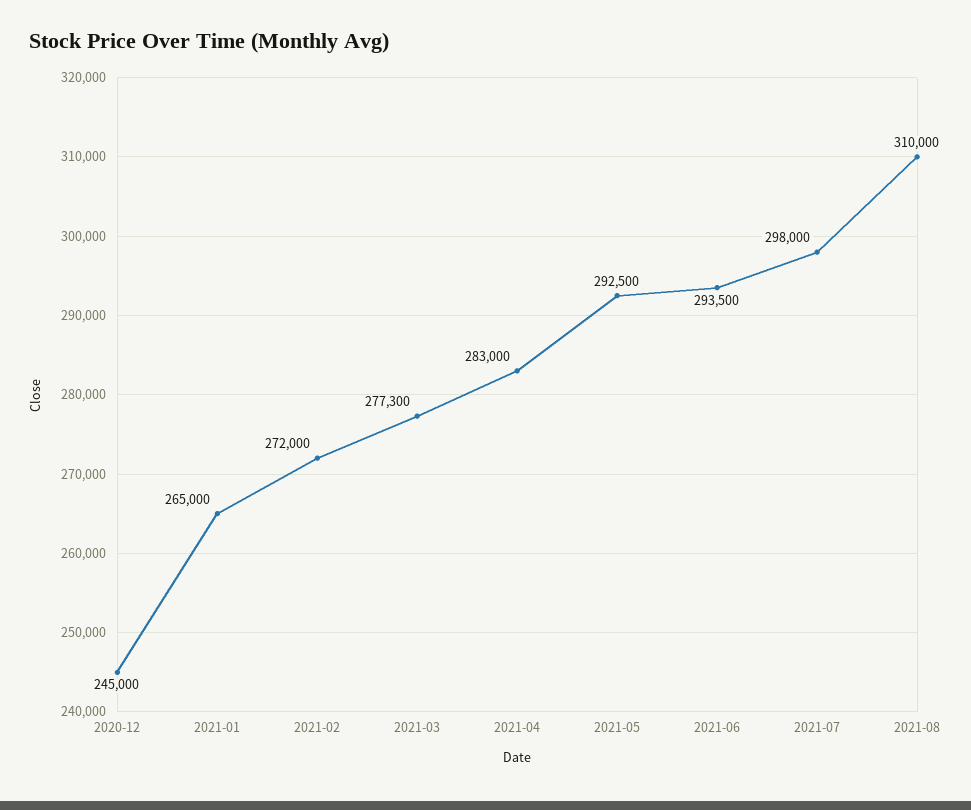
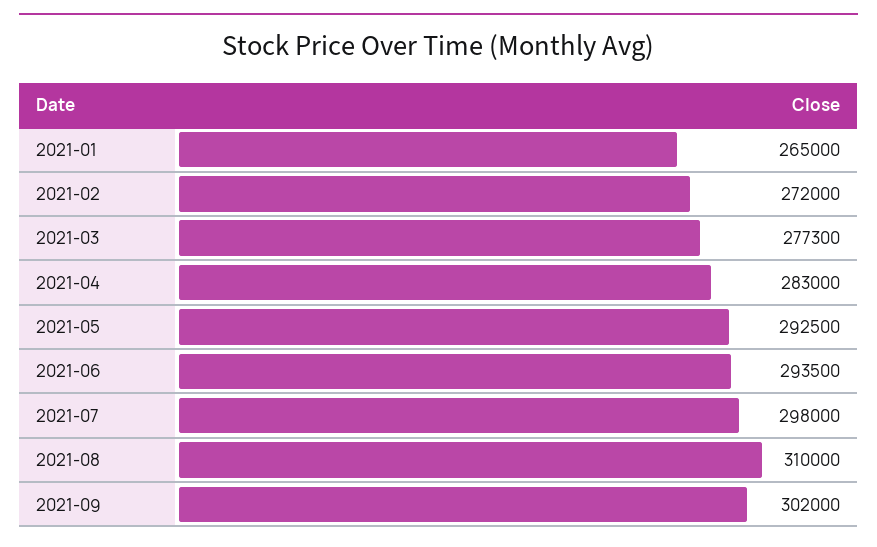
2020-12: 245000 -> none
2021-09: none -> 302000

